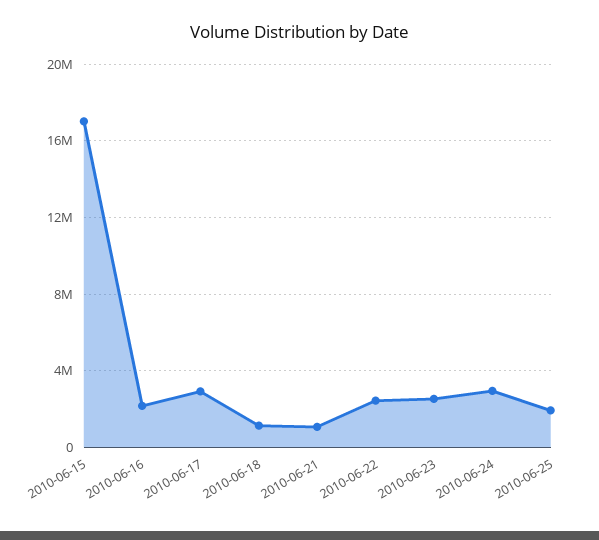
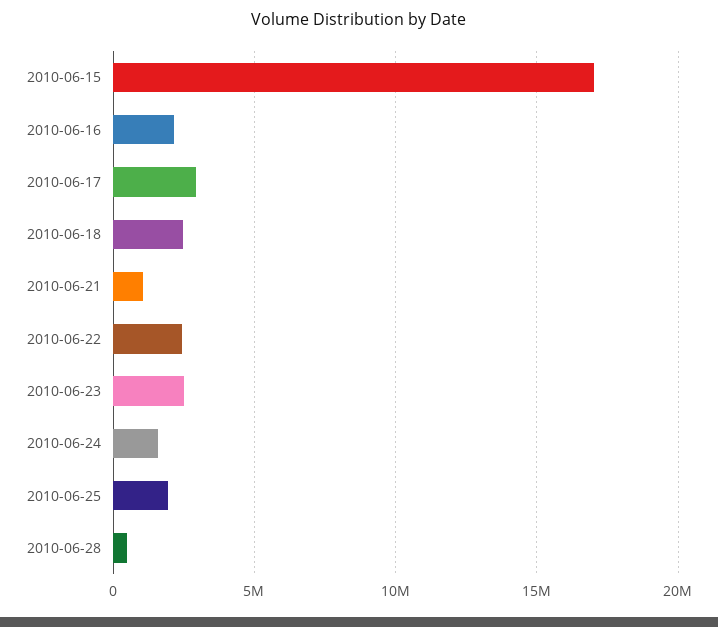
2010-06-18: 1000000 -> 2500000
2010-06-24: 3000000 -> 1500000
2010-06-28: none -> 500000

